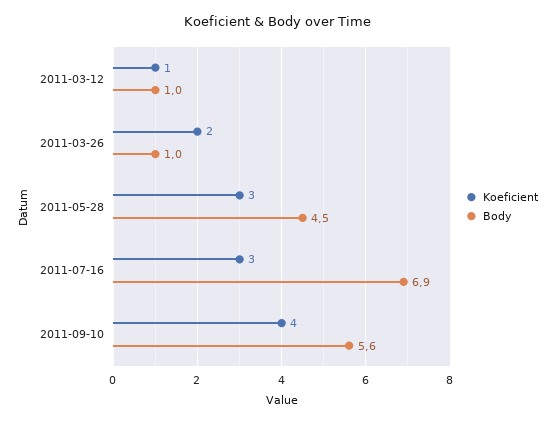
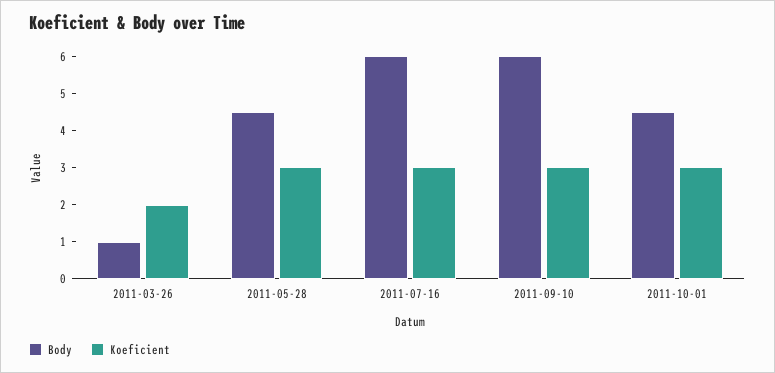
Koeficient, 2011-03-12: 1 -> none
Body, 2011-03-12: 1 -> none
Body, 2011-07-16: 6.9 -> 6
Koeficient, 2011-09-10: 4 -> 3
Body, 2011-09-10: 5.6 -> 6
Body, 2011-10-01: none -> 4.5
Koeficient, 2011-10-01: none -> 3

